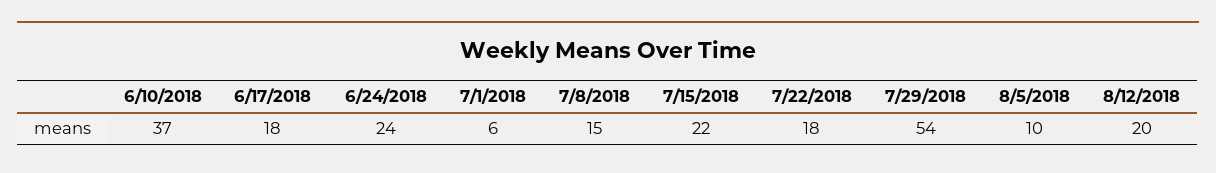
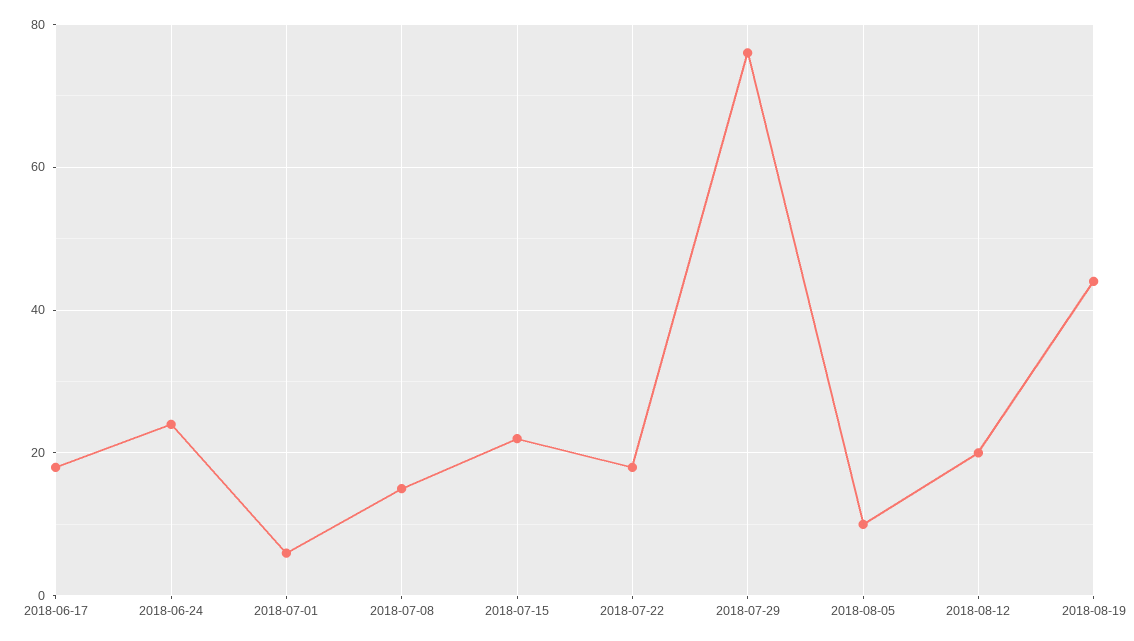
6/10/2018: 37 -> none
7/29/2018: 54 -> 75
2018-08-19: none -> 45

